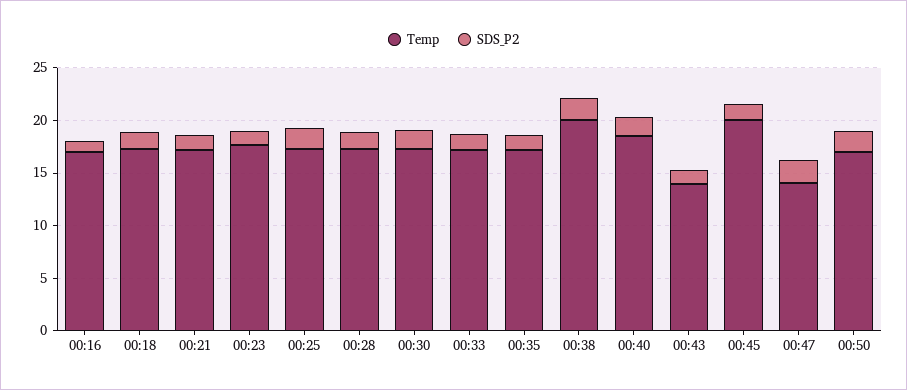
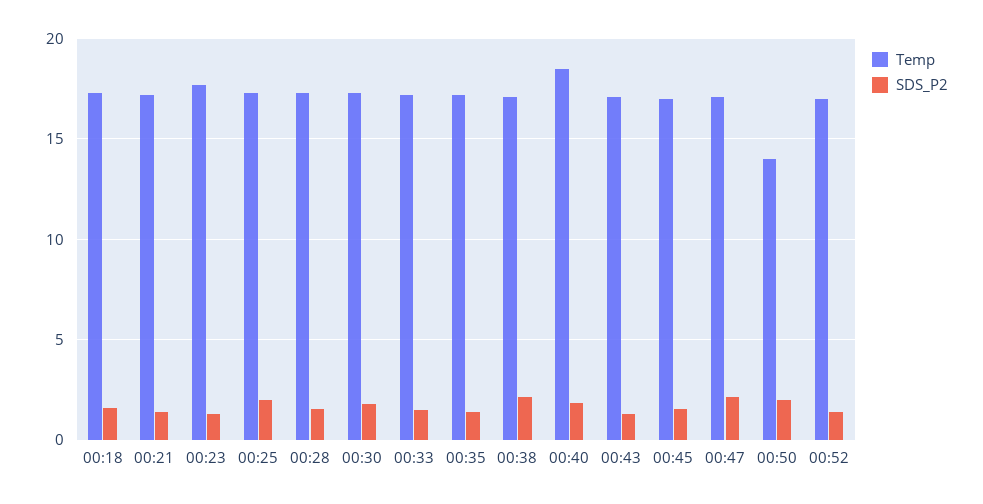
Temp, 00:16: 17 -> none
SDS_P2, 00:16: 1 -> none
Temp, 00:38: 20 -> 17
Temp, 00:43: 14 -> 17
Temp, 00:45: 20 -> 17
Temp, 00:47: 14 -> 17
Temp, 00:50: 17 -> 14
Temp, 00:52: none -> 17
SDS_P2, 00:52: none -> 1.5

